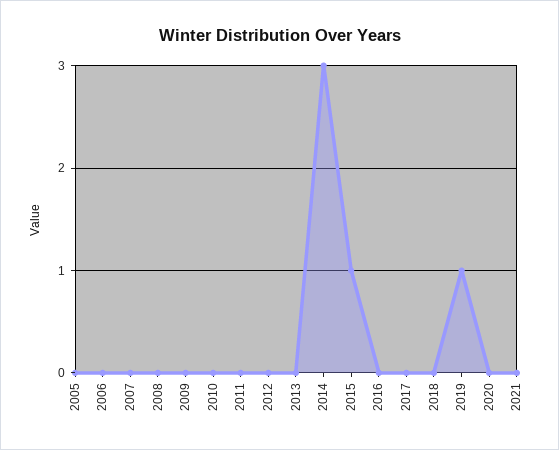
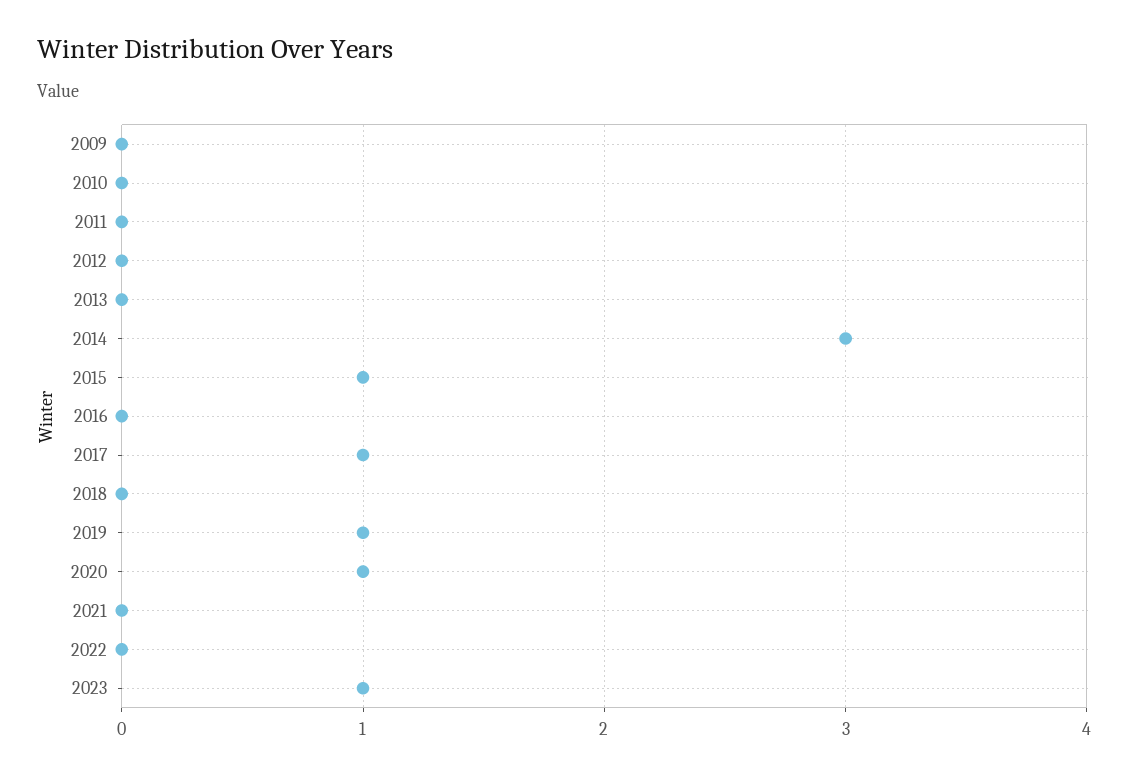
2005: 0 -> none
2006: 0 -> none
2007: 0 -> none
2008: 0 -> none
2017: 0 -> 1
2020: 0 -> 1
2022: none -> 0
2023: none -> 1

